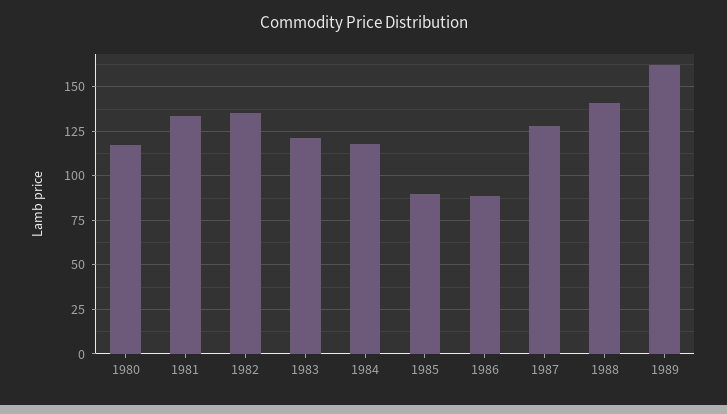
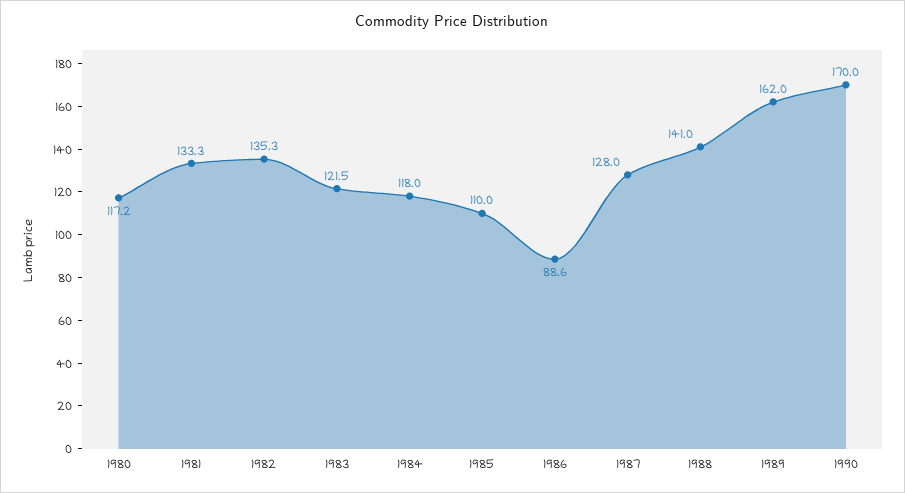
1985: 90 -> 110
1990: none -> 170

